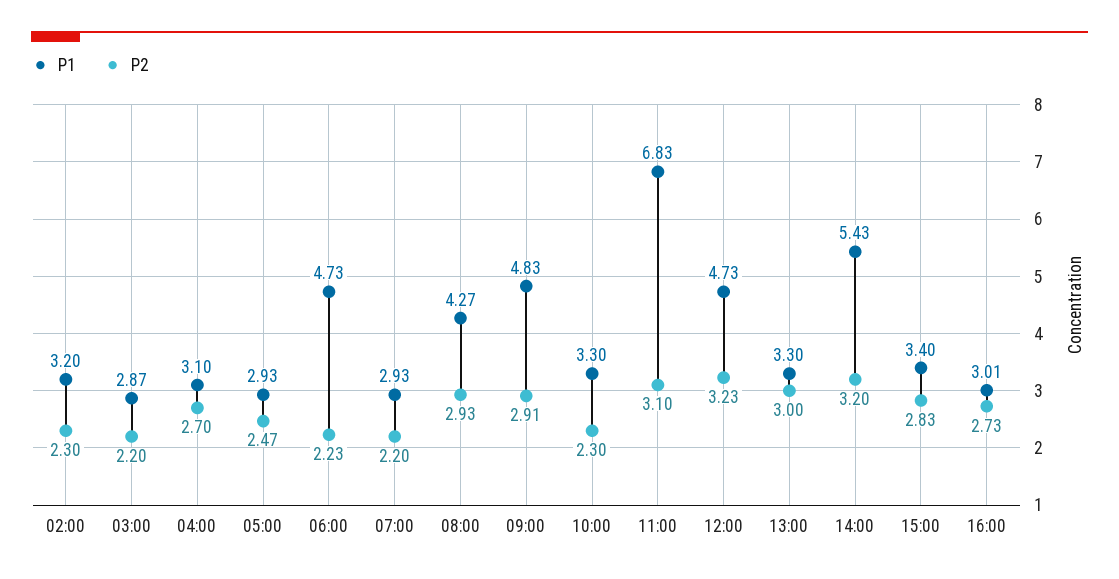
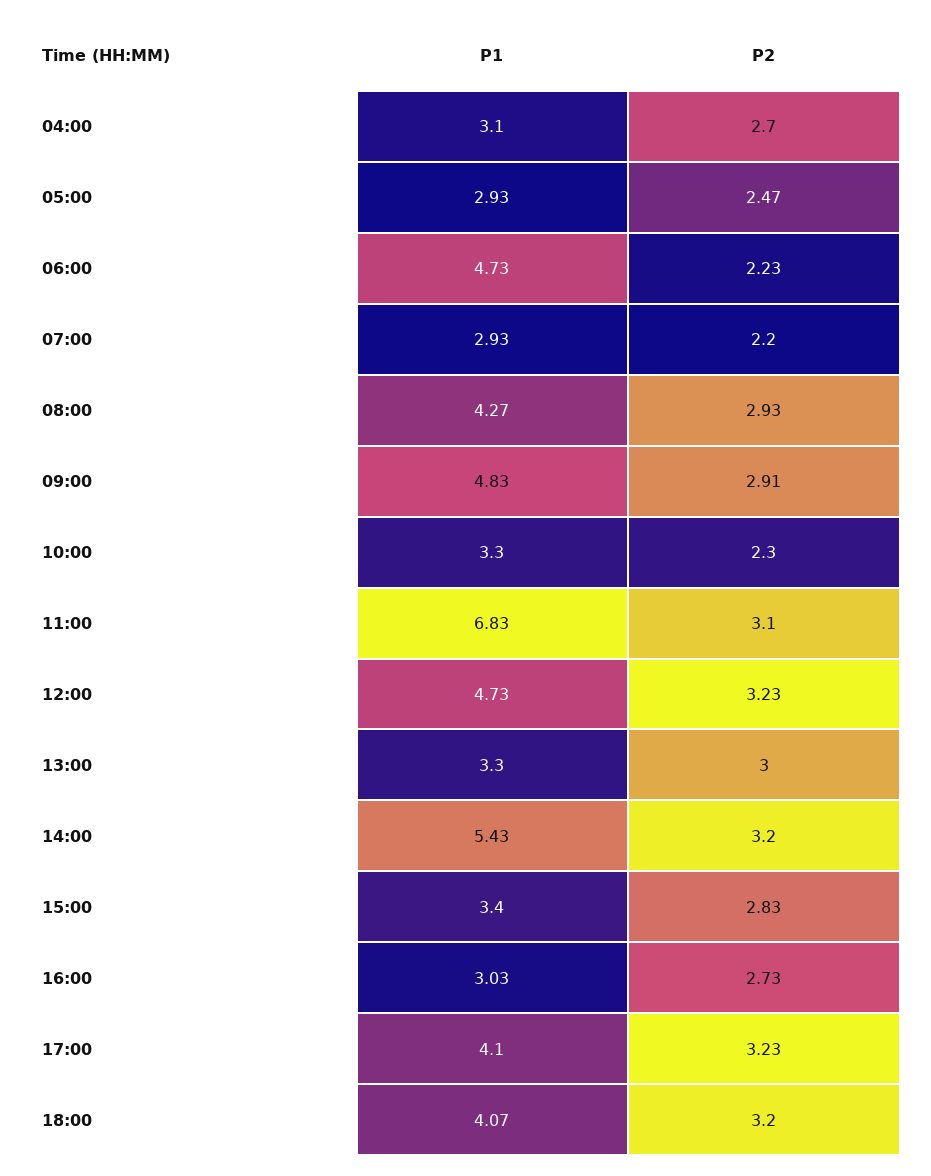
P1, 02:00: 3.2 -> none
P2, 02:00: 2.3 -> none
P1, 03:00: 2.87 -> none
P2, 03:00: 2.2 -> none
P1, 16:00: 3.01 -> 3.03
P1, 17:00: none -> 4.1
P2, 17:00: none -> 3.23
P1, 18:00: none -> 4.07
P2, 18:00: none -> 3.2

